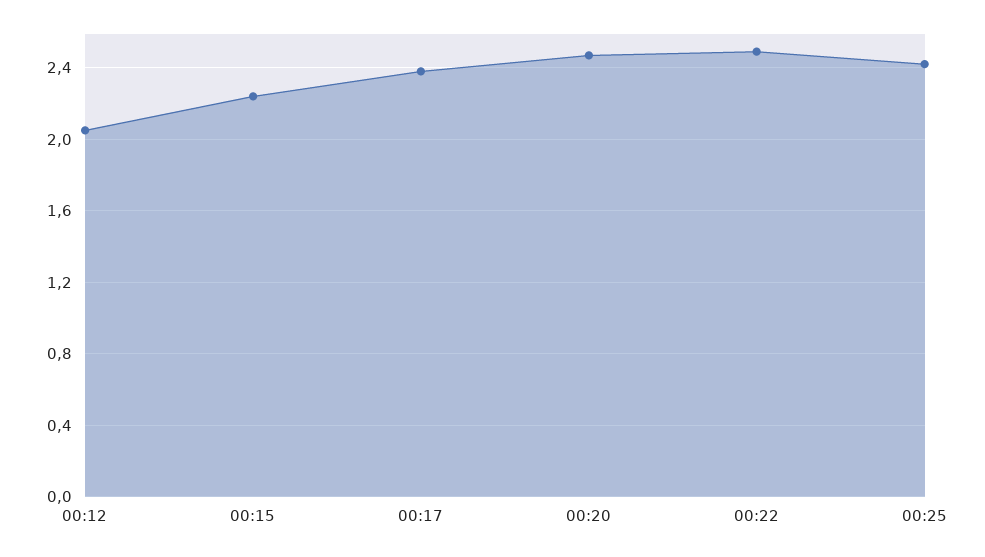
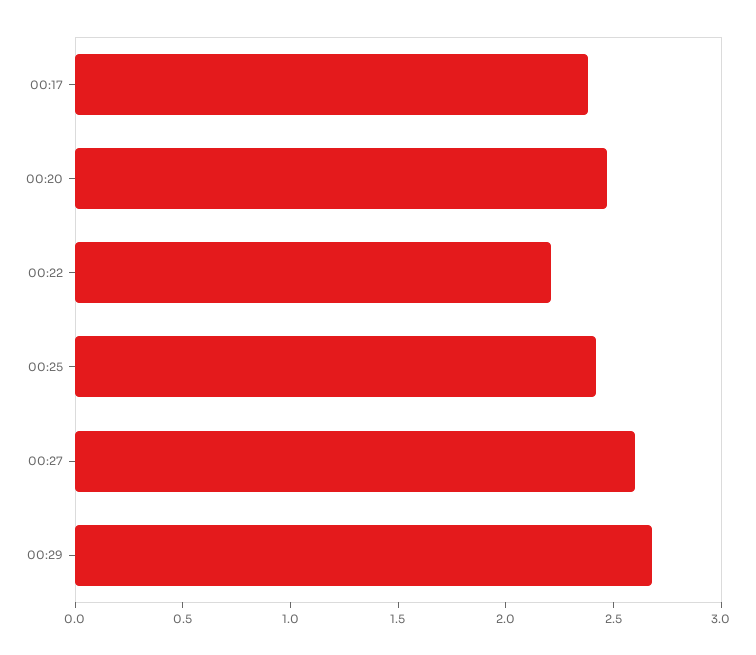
00:12: 2.05 -> none
00:15: 2.25 -> none
00:22: 2.5 -> 2.2
00:27: none -> 2.6
00:29: none -> 2.7

